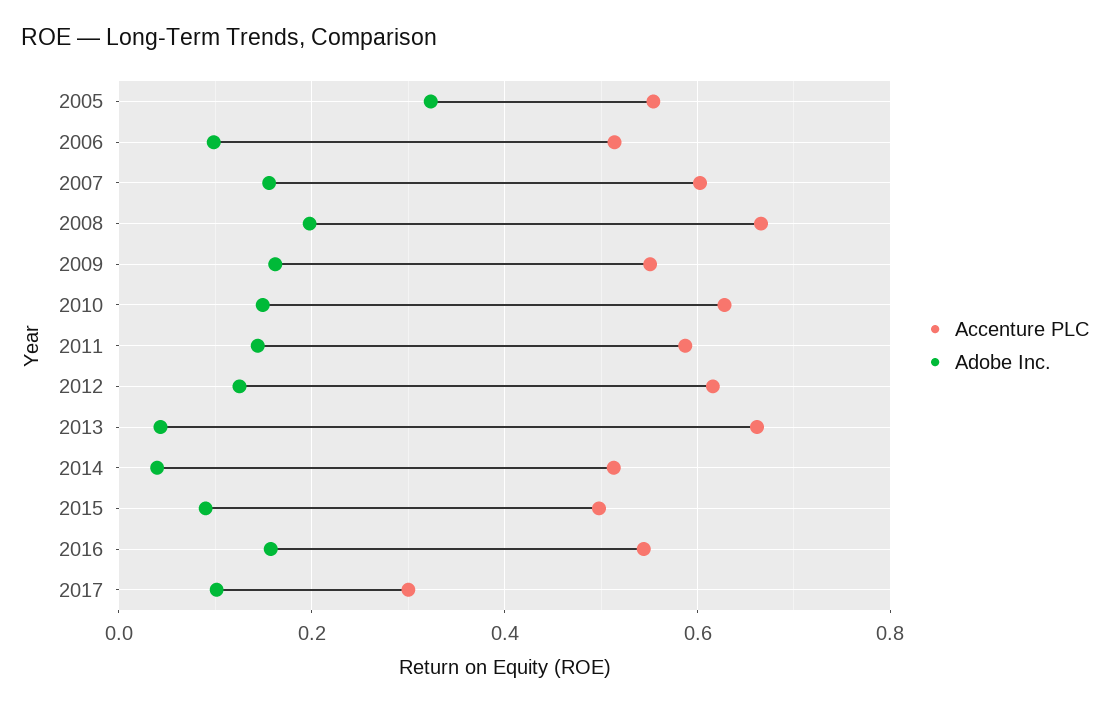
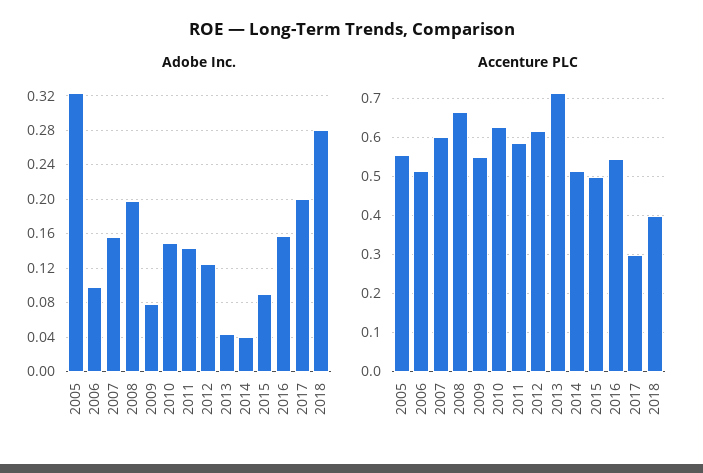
Adobe Inc., 2009: 0.16 -> 0.08
Accenture PLC, 2013: 0.66 -> 0.72
Adobe Inc., 2017: 0.1 -> 0.2
Adobe Inc., 2018: none -> 0.28
Accenture PLC, 2018: none -> 0.4

